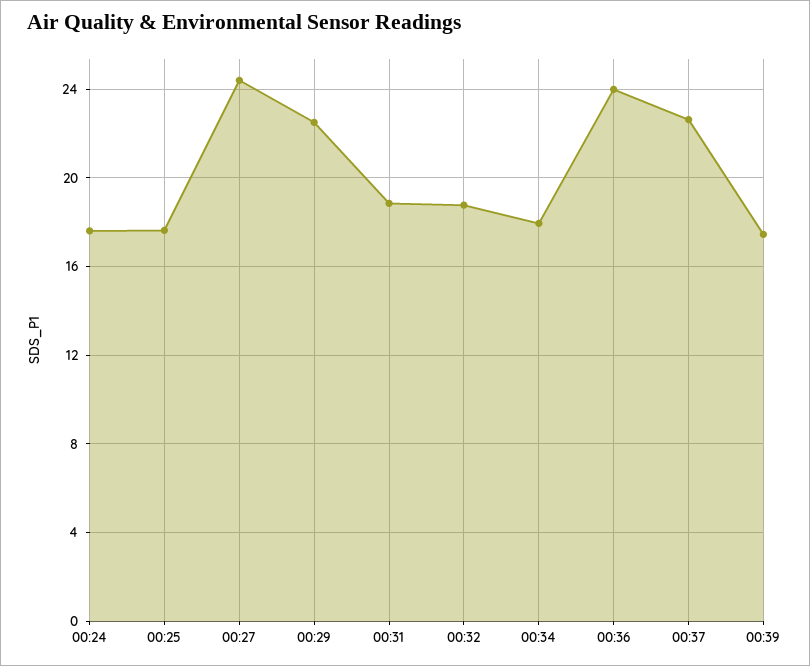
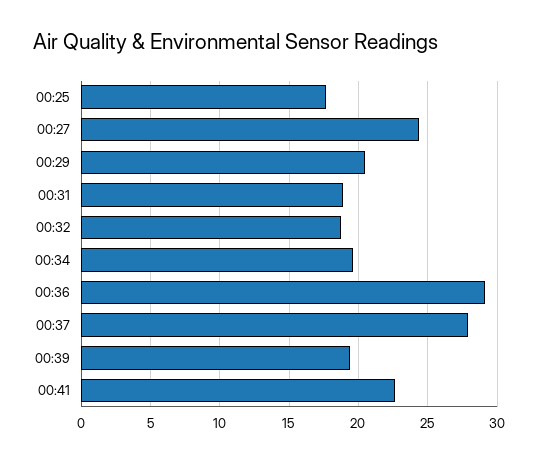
00:24: 17.5 -> none
00:29: 22.5 -> 20.5
00:34: 18 -> 19.5
00:36: 24 -> 29
00:37: 22.5 -> 28
00:39: 17.5 -> 19.5
00:41: none -> 22.5

